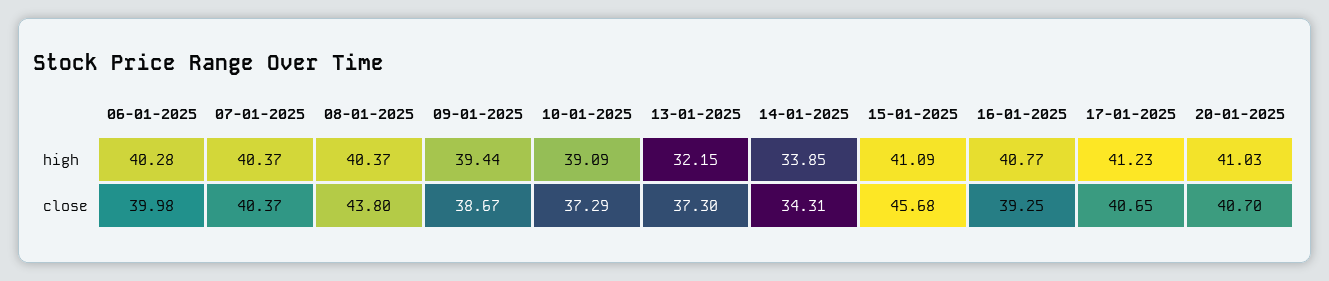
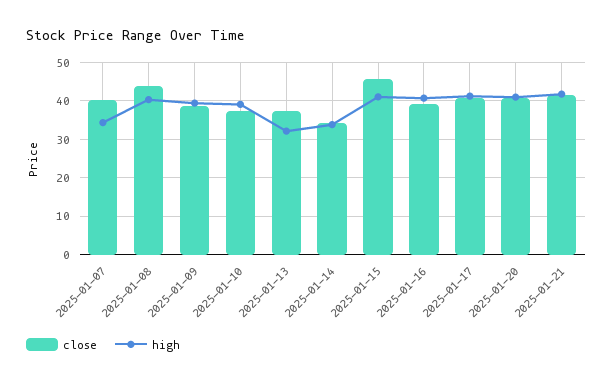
high, 06-01-2025: 40.28 -> none
high, 07-01-2025: 40.37 -> 34
close, 06-01-2025: 39.98 -> none
close, 2025-01-21: none -> 42
high, 2025-01-21: none -> 42

